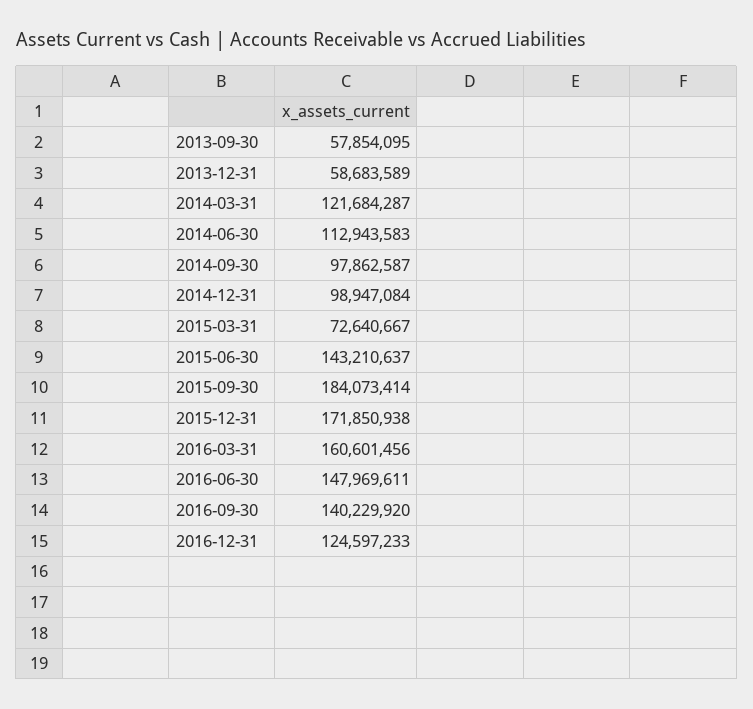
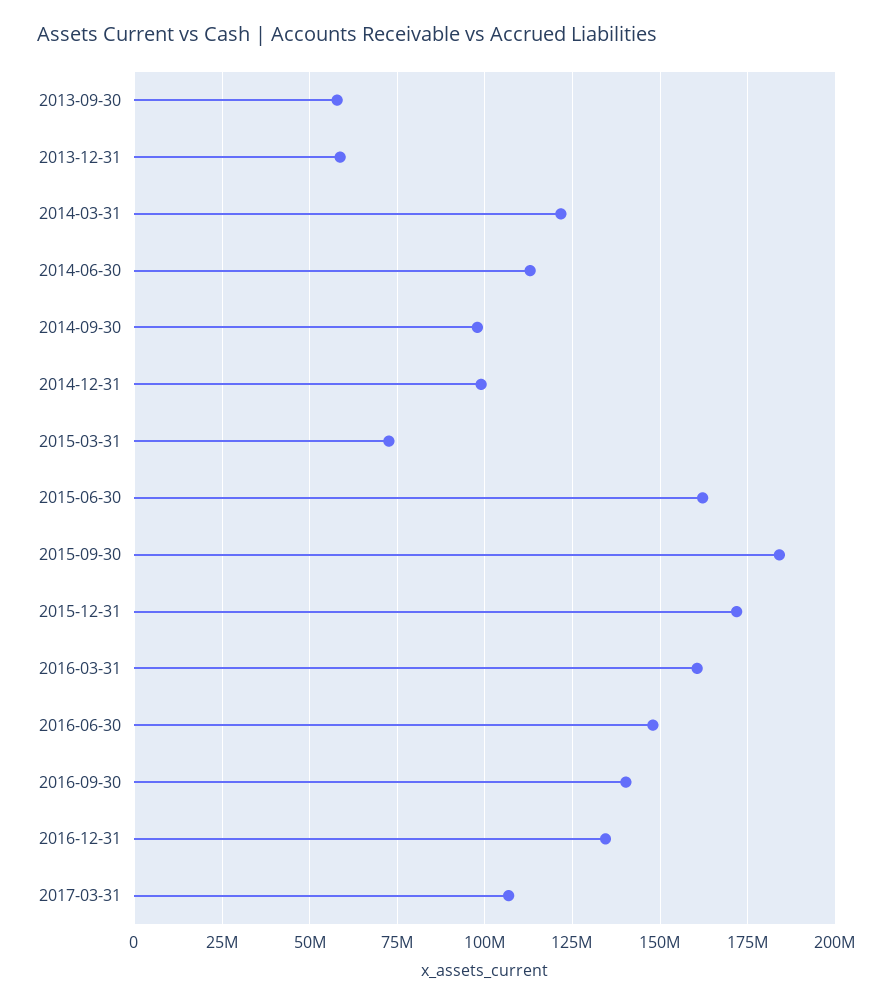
2015-06-30: 143210637 -> 162500000
2016-12-31: 124597233 -> 135000000
2017-03-31: none -> 107500000

